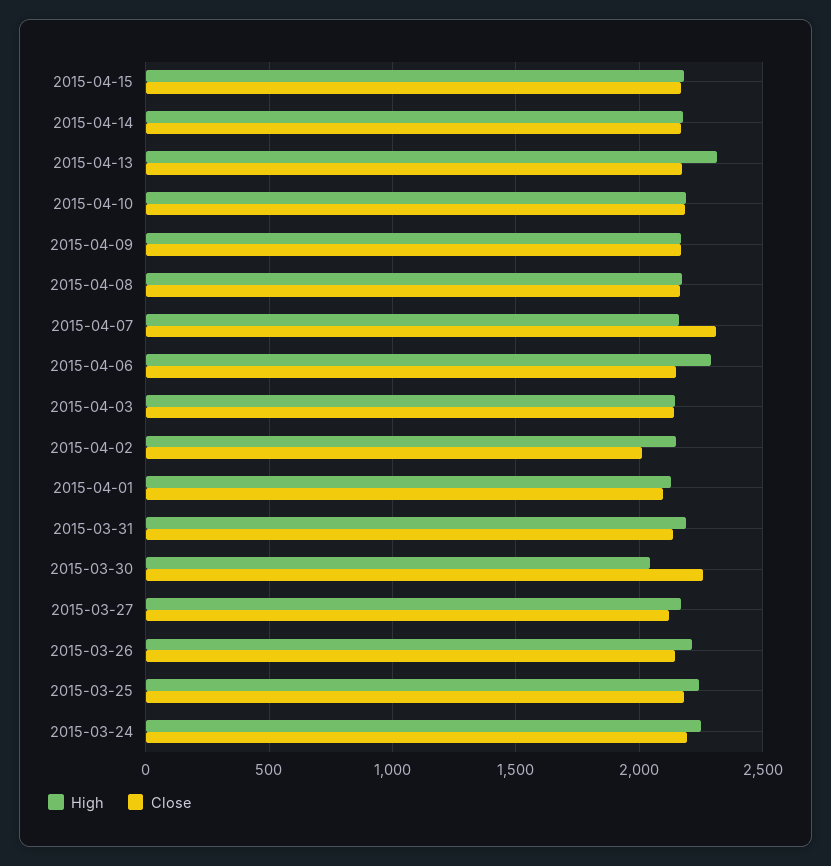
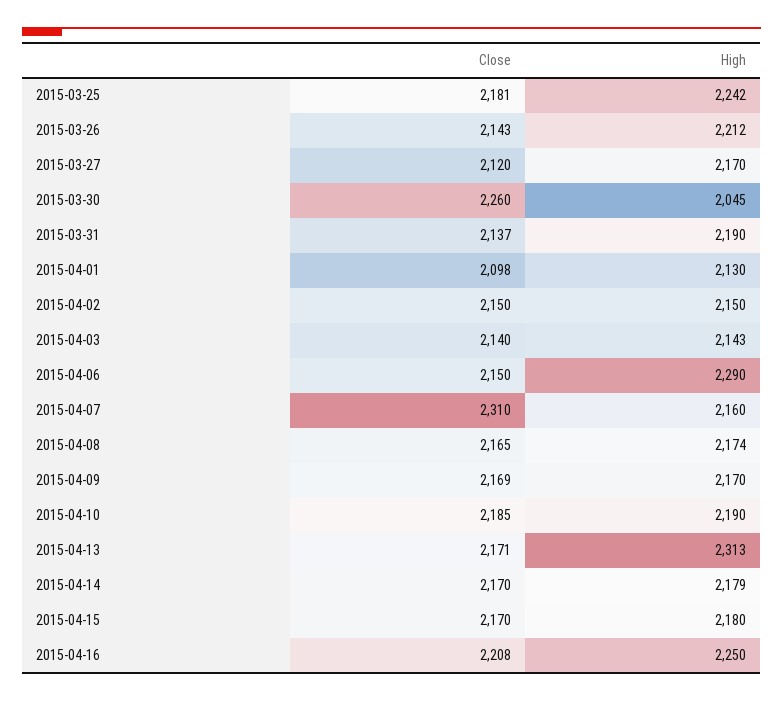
Close, 2015-04-02: 2000 -> 2150
High, 2015-03-24: 2250 -> none
Close, 2015-03-24: 2200 -> none
Close, 2015-04-16: none -> 2208
High, 2015-04-16: none -> 2250

